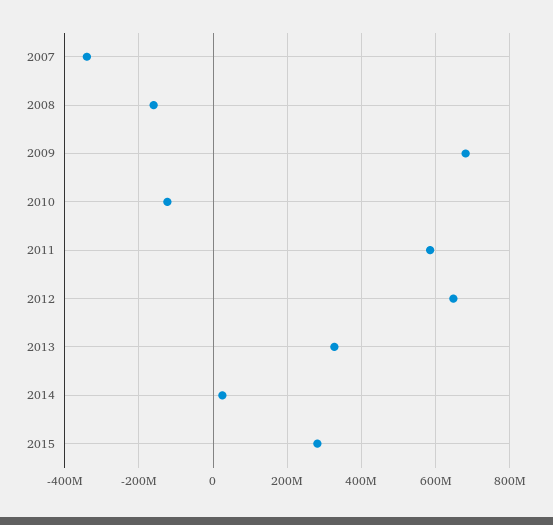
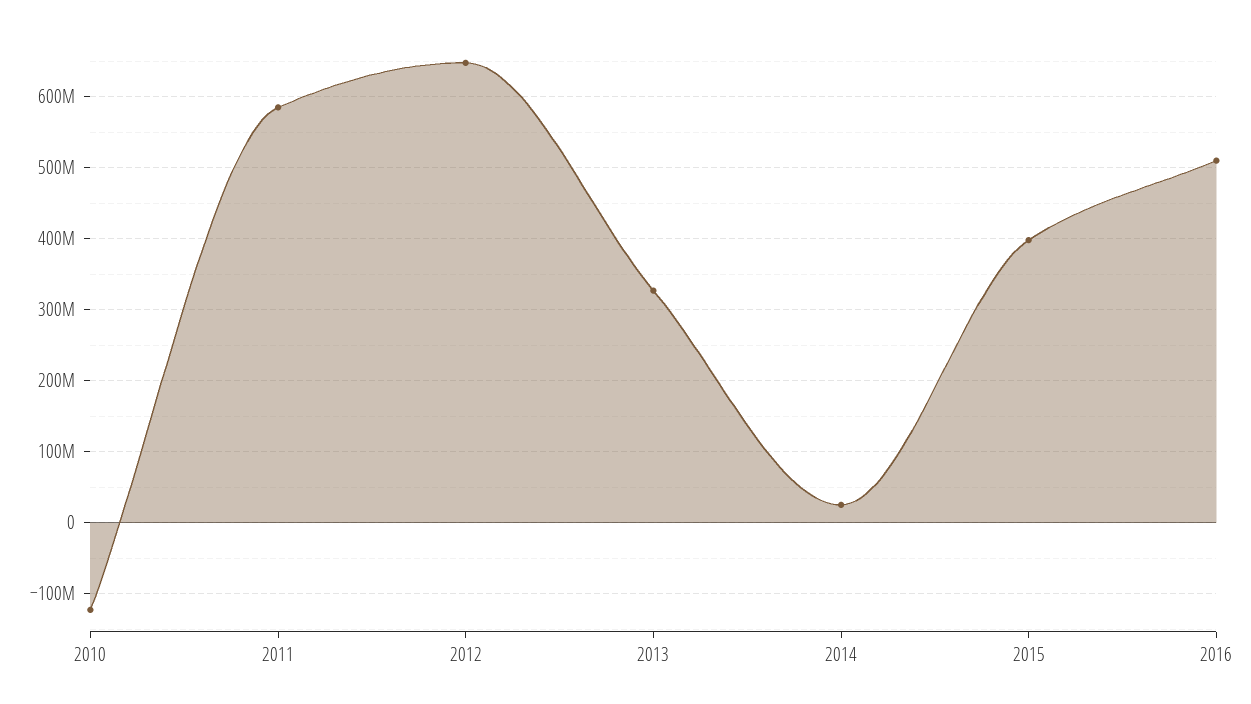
2007: -340000000 -> none
2008: -160000000 -> none
2009: 680000000 -> none
2015: 280000000 -> 400000000
2016: none -> 510000000

